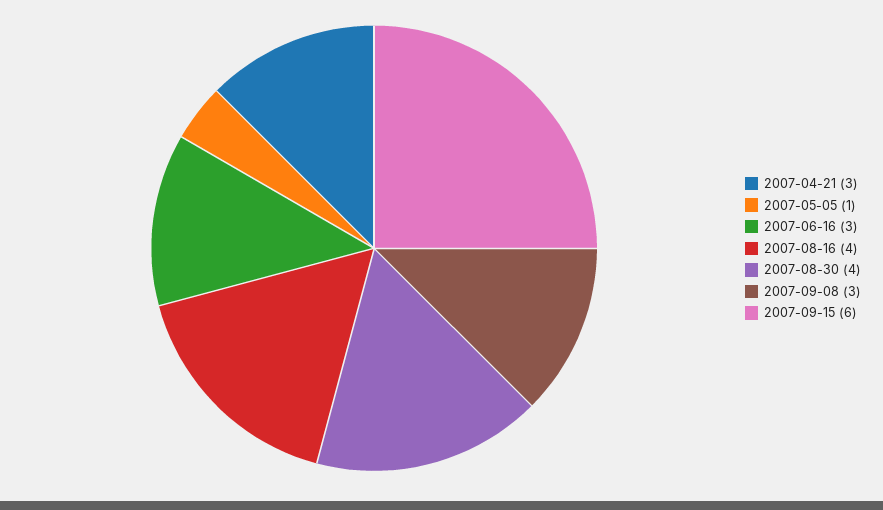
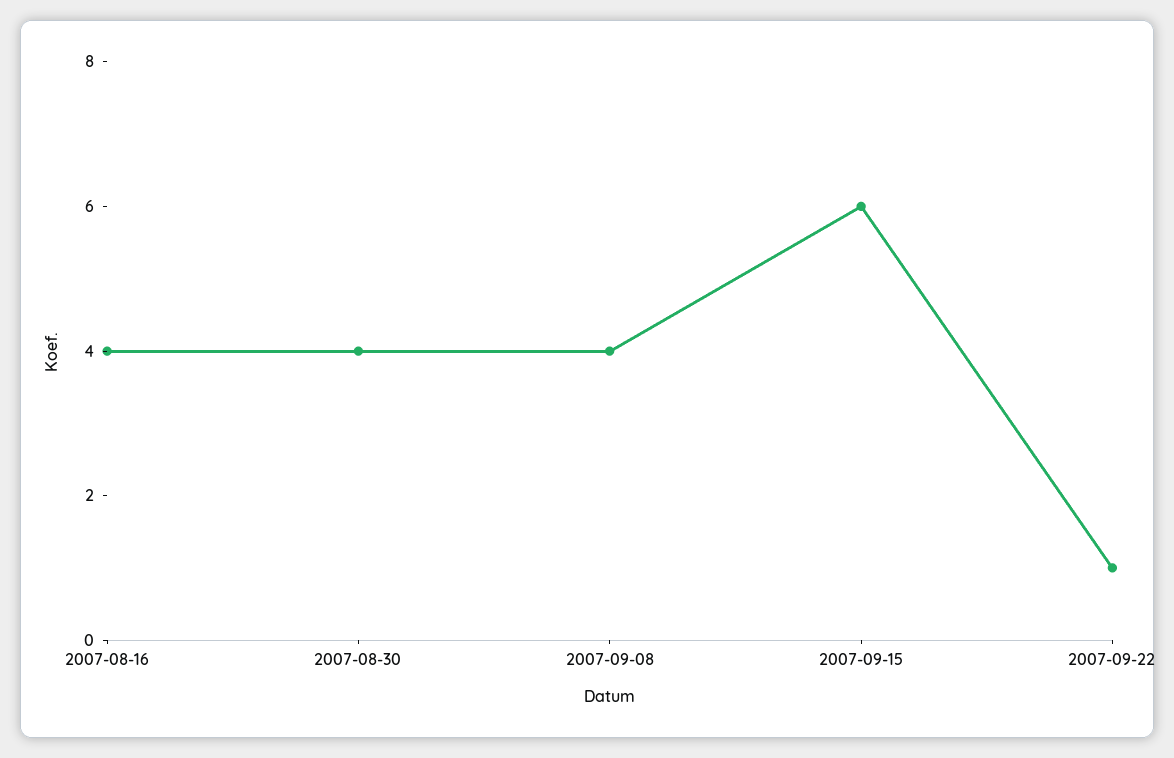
2007-04-21: 3 -> none
2007-05-05: 1 -> none
2007-06-16: 3 -> none
2007-09-08: 3 -> 4
2007-09-22: none -> 1

